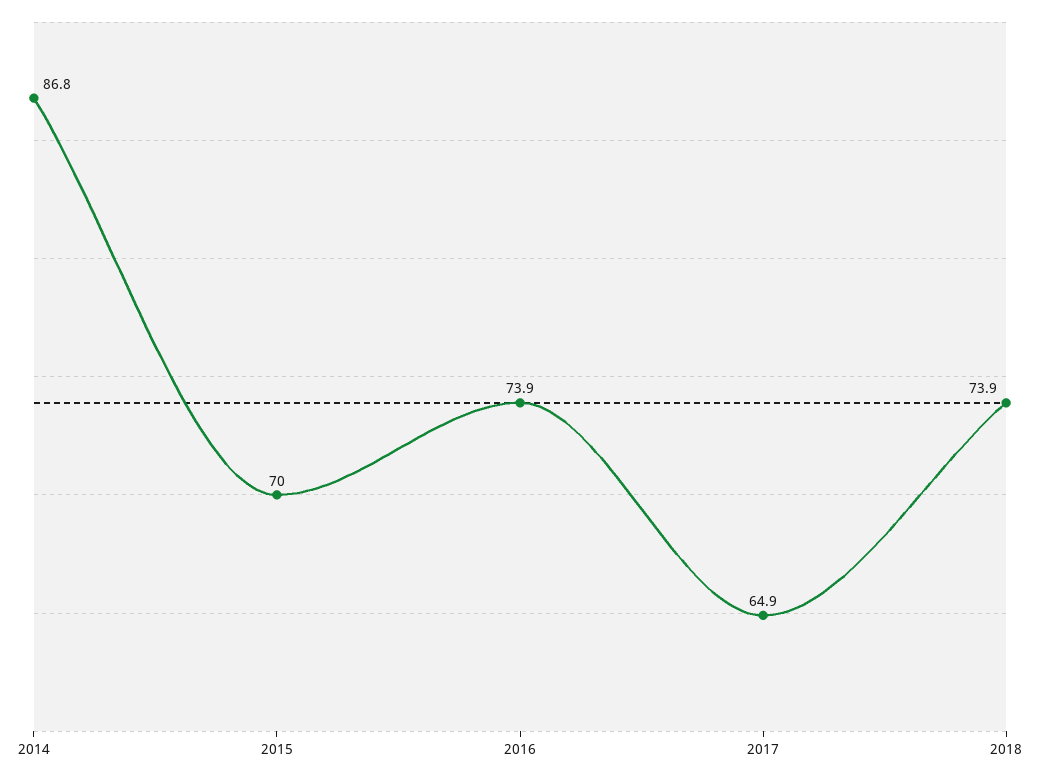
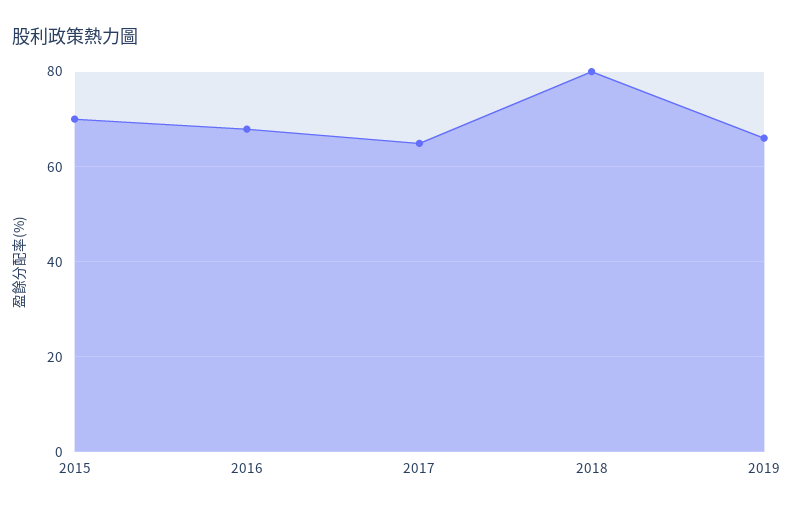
2014: 86.8 -> none
2016: 73.9 -> 68
2018: 73.9 -> 80
2019: none -> 66

